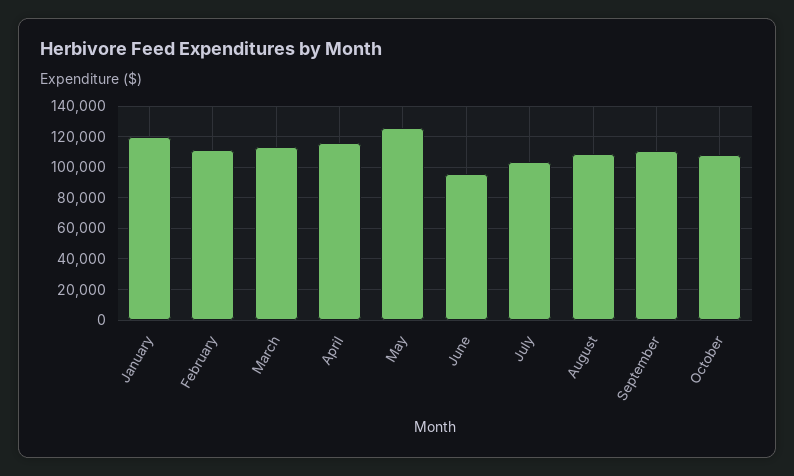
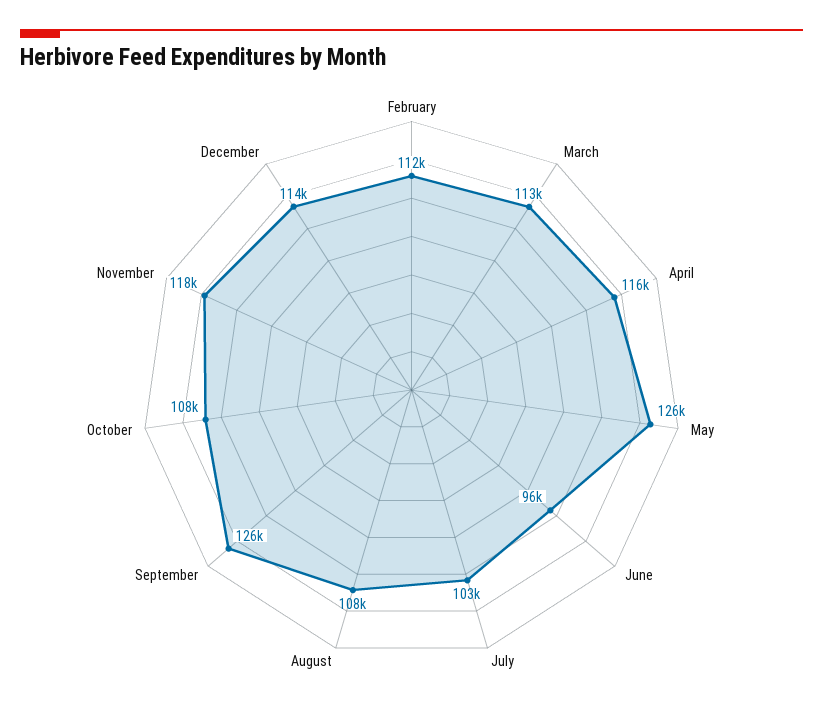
January: 120000 -> none
September: 110000 -> 126000
November: none -> 118000
December: none -> 114000

